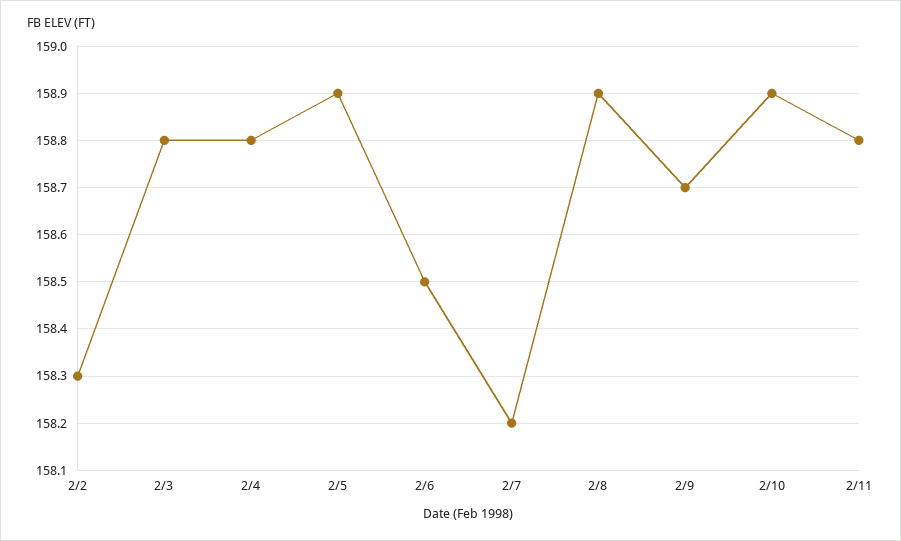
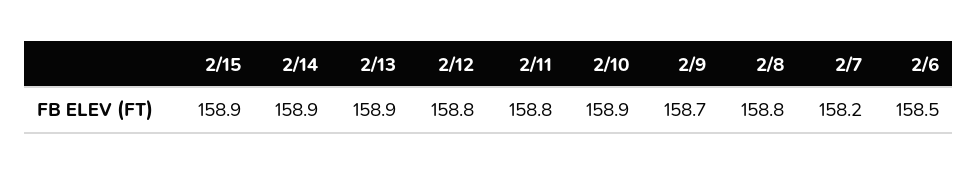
2/2: 158.3 -> none
2/3: 158.8 -> none
2/4: 158.8 -> none
2/5: 158.9 -> none
2/8: 158.9 -> 158.8
2/15: none -> 158.9
2/14: none -> 158.9
2/13: none -> 158.9
2/12: none -> 158.8

